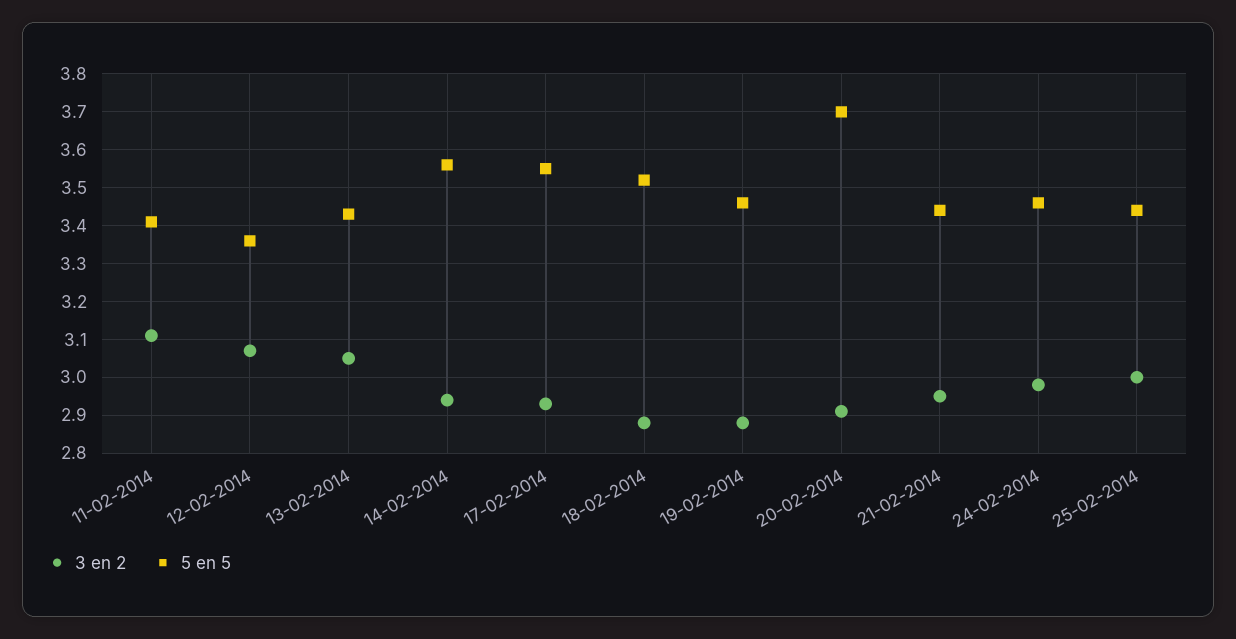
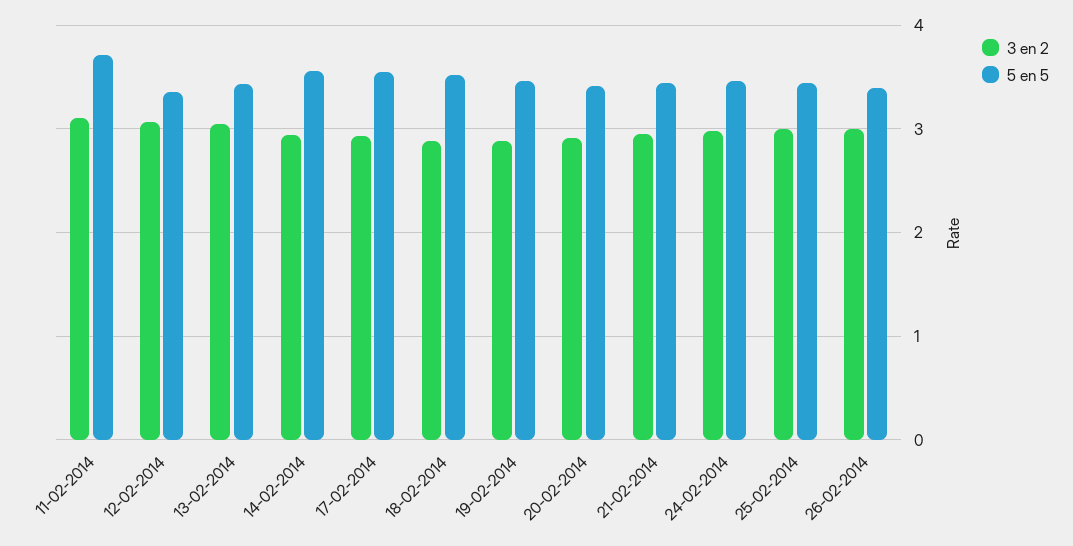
5 en 5, 11-02-2014: 3.4 -> 3.7
5 en 5, 20-02-2014: 3.7 -> 3.4
3 en 2, 26-02-2014: none -> 3
5 en 5, 26-02-2014: none -> 3.4

